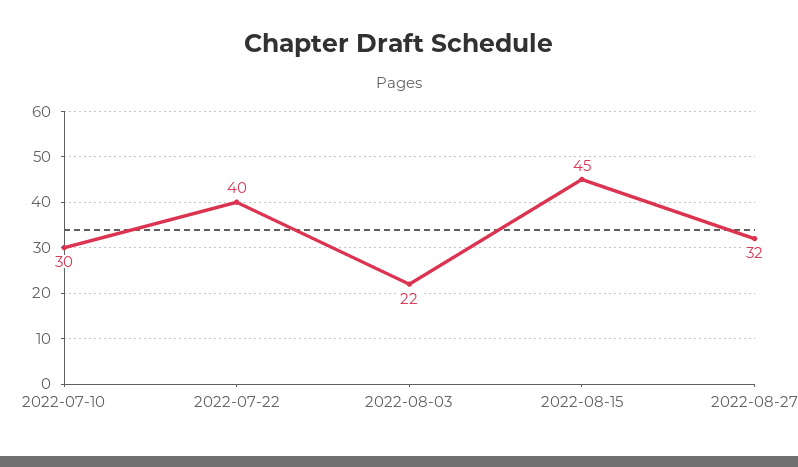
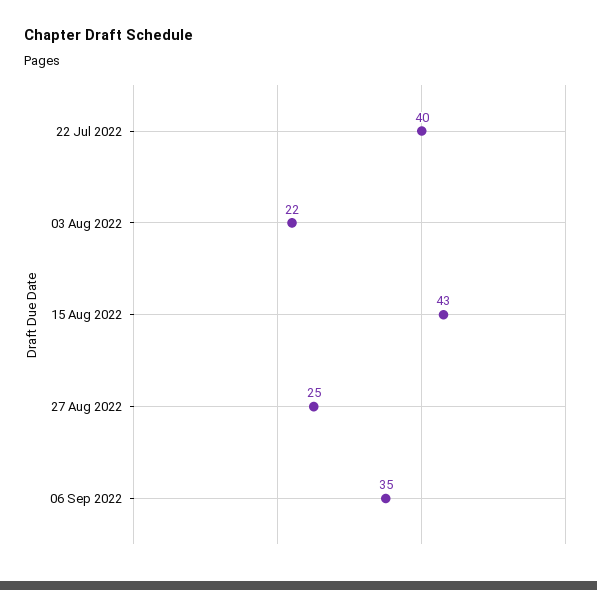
2022-07-10: 30 -> none
2022-08-15: 45 -> 43
2022-08-27: 32 -> 25
06 Sep 2022: none -> 35

